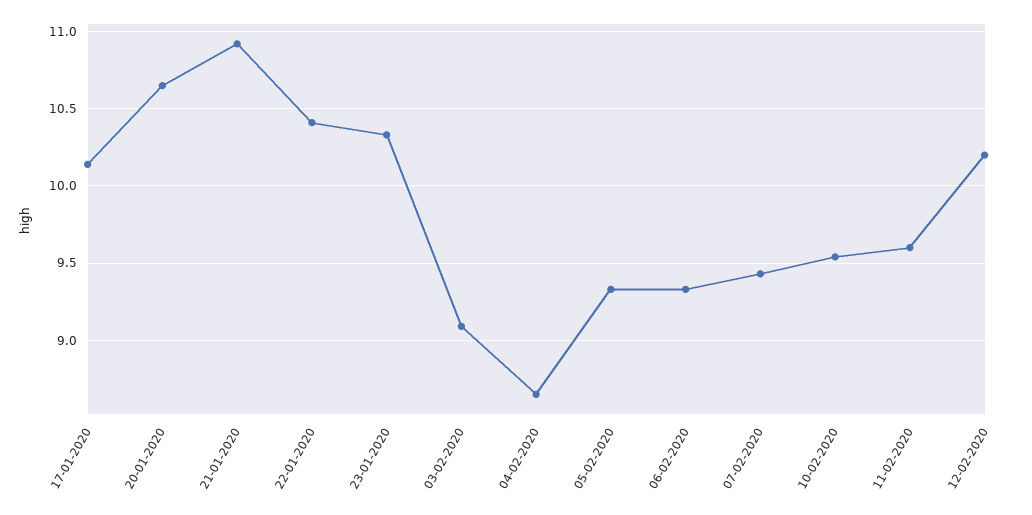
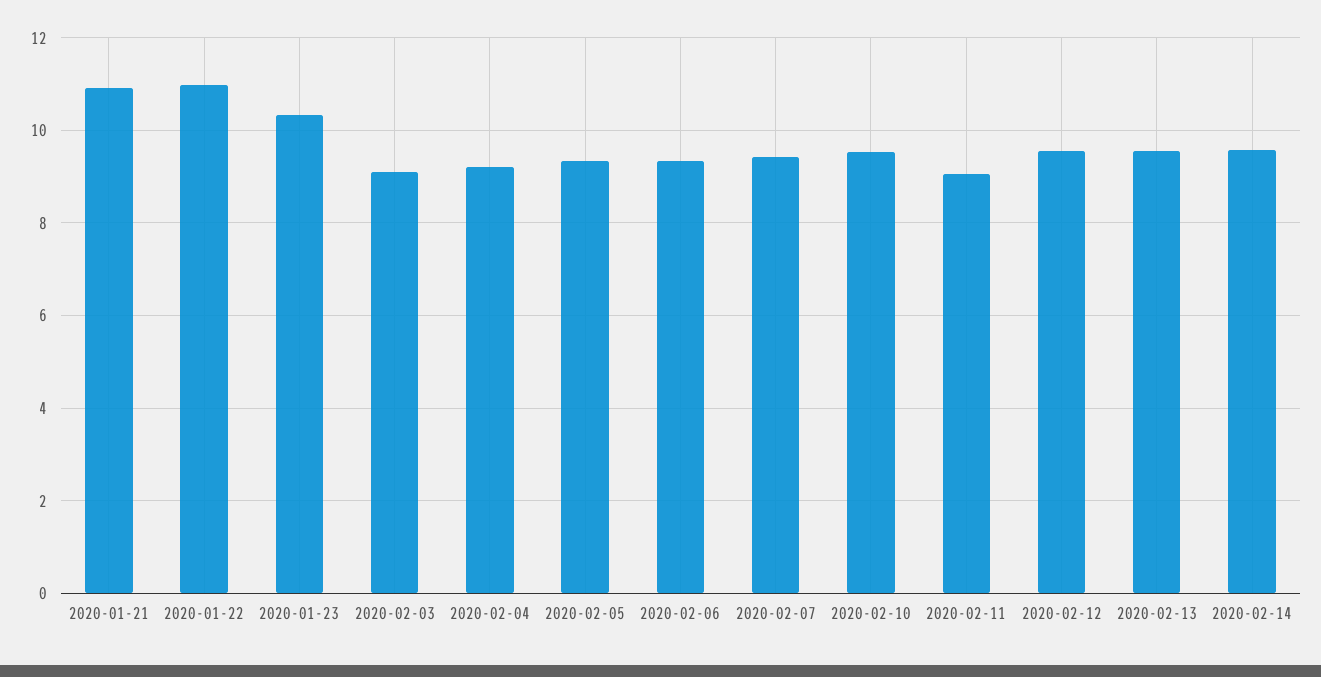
17-01-2020: 10.15 -> none
20-01-2020: 10.65 -> none
22-01-2020: 10.4 -> 11
04-02-2020: 8.65 -> 9.2
11-02-2020: 9.6 -> 9
12-02-2020: 10.2 -> 9.6
2020-02-13: none -> 9.6
2020-02-14: none -> 9.6

